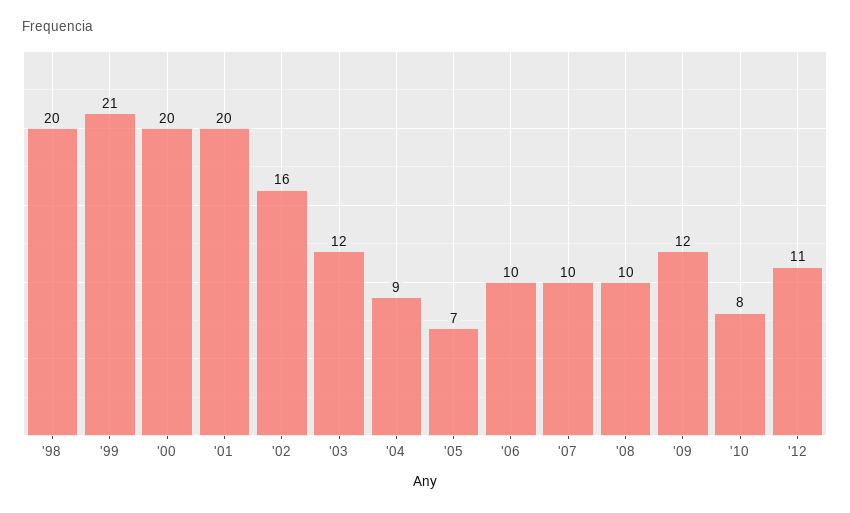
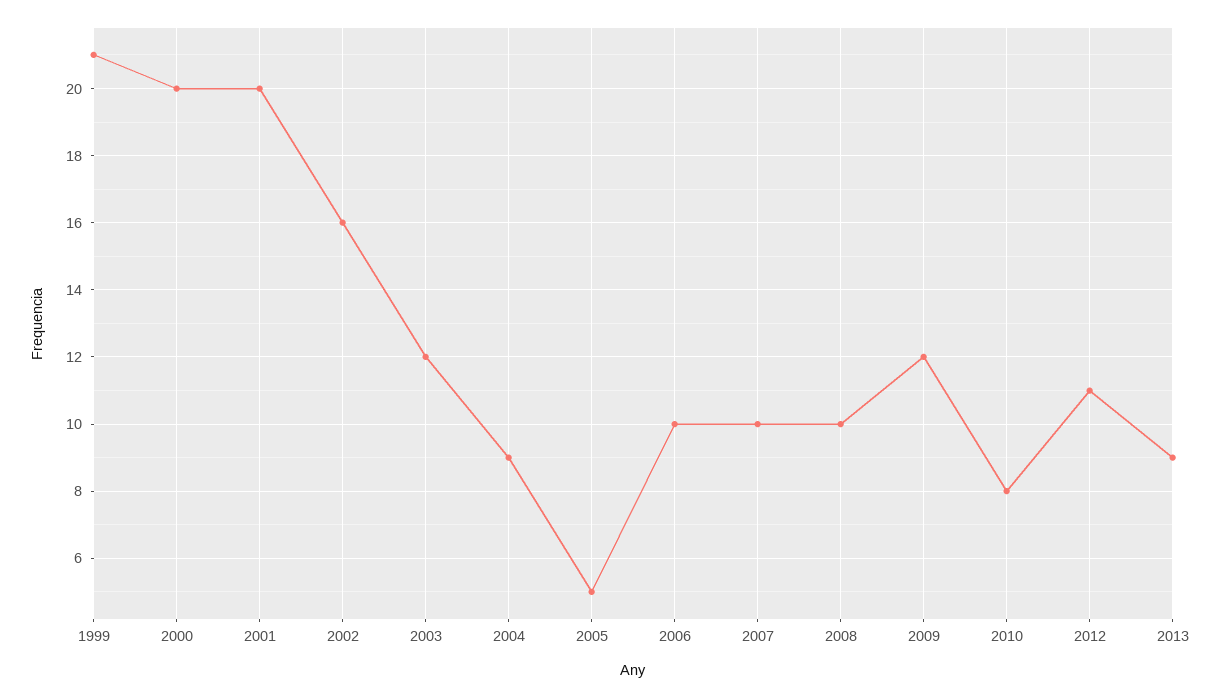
'98: 20 -> none
'05: 7 -> 5
2013: none -> 9

